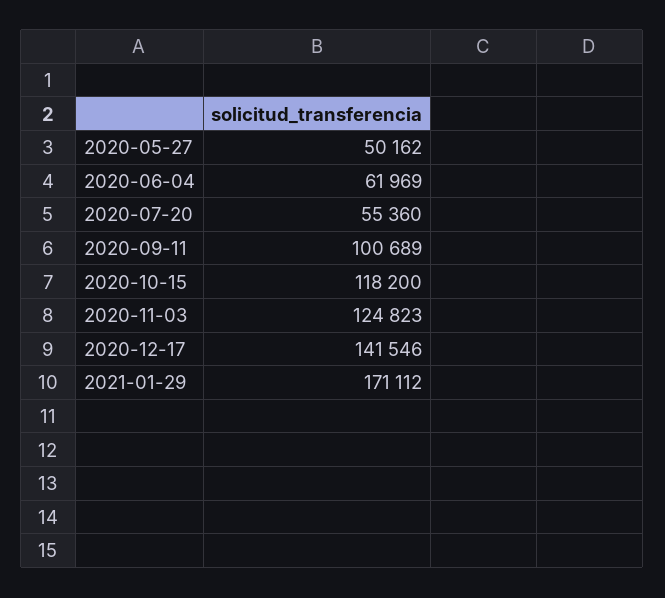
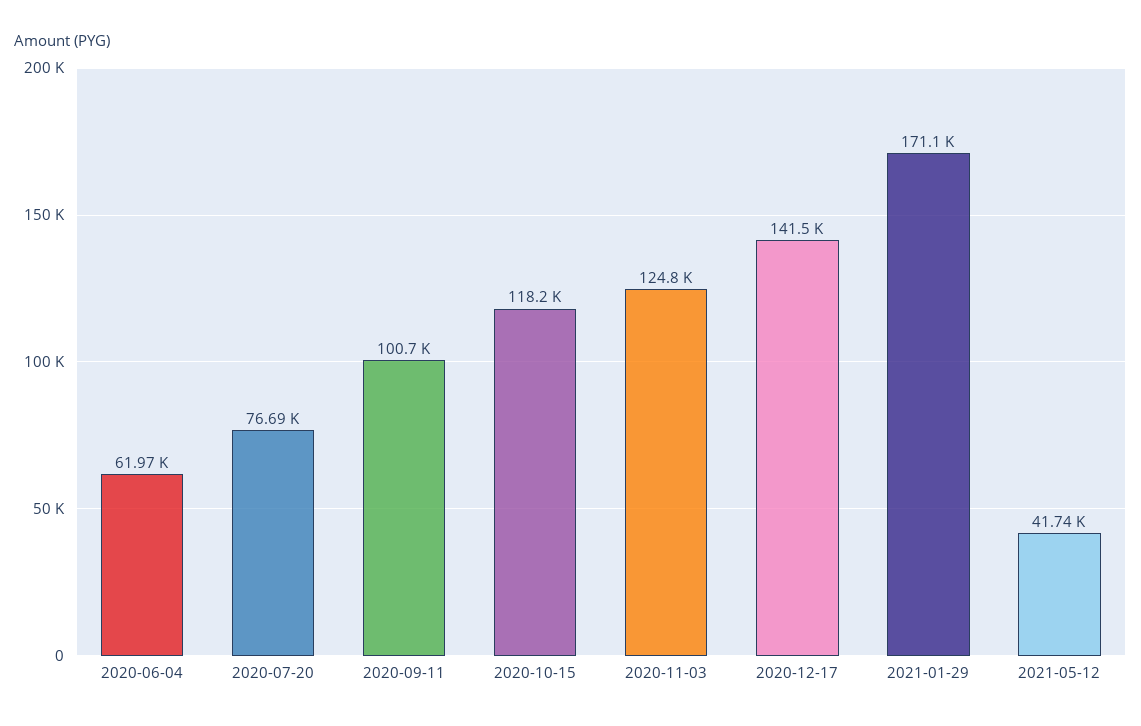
2020-05-27: 50162 -> none
2020-07-20: 55360 -> 76690
2021-05-12: none -> 41740

